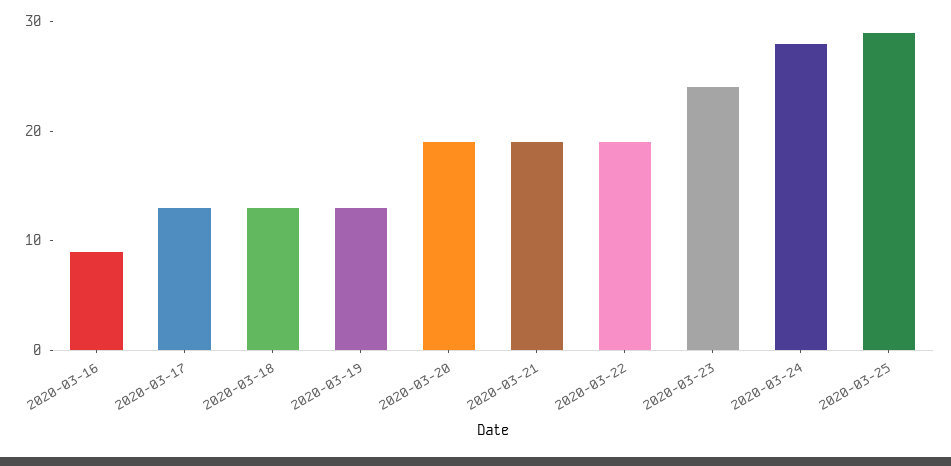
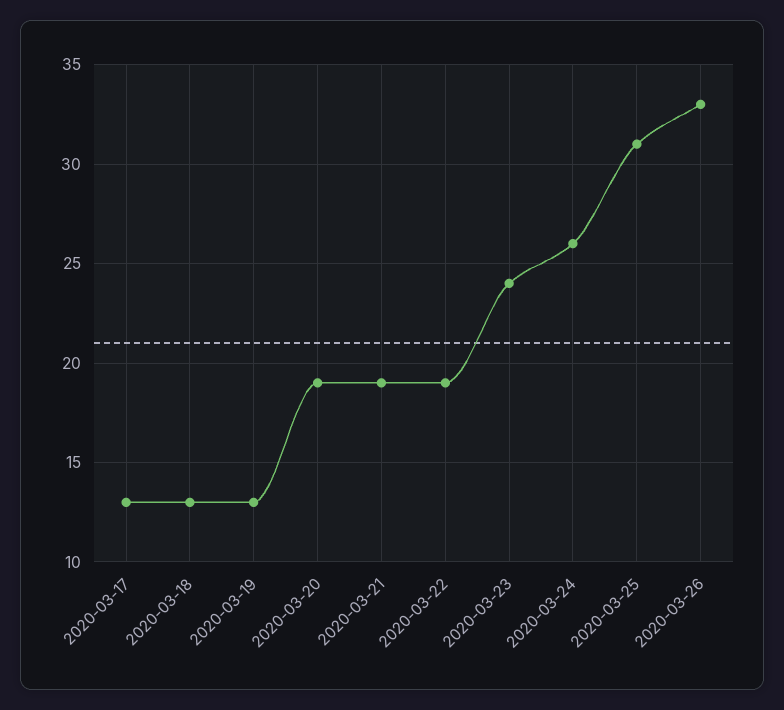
2020-03-16: 9 -> none
2020-03-24: 28 -> 26
2020-03-25: 29 -> 31
2020-03-26: none -> 33

